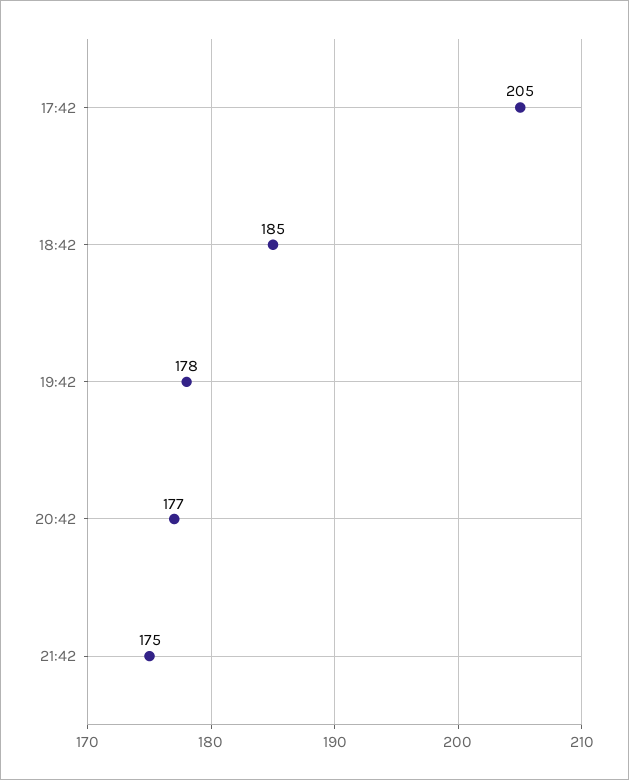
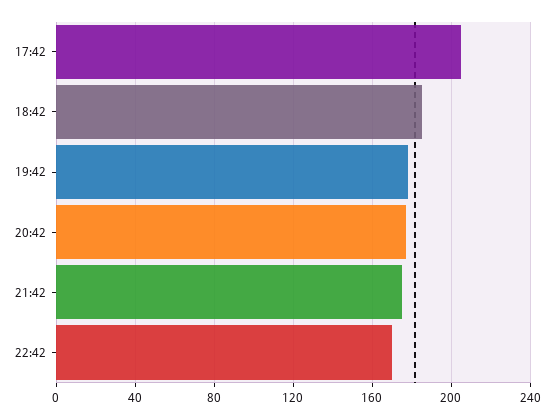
22:42: none -> 170

